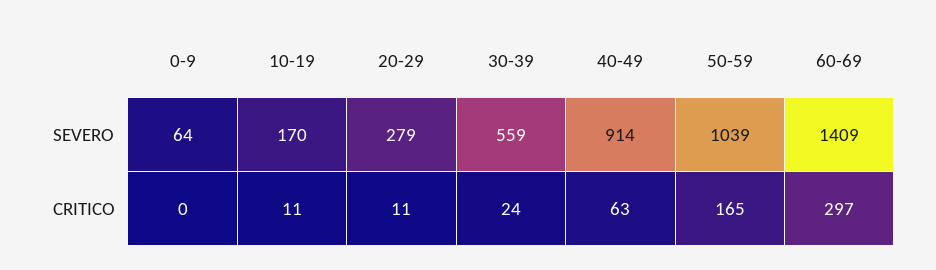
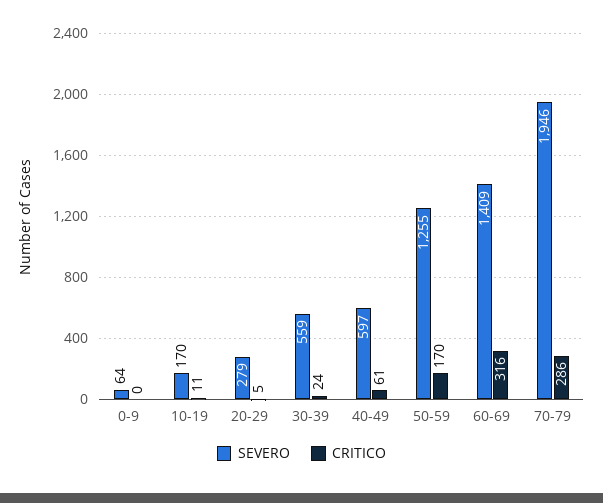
SEVERO, 40-49: 914 -> 597
SEVERO, 50-59: 1039 -> 1255
CRITICO, 20-29: 11 -> 5
CRITICO, 40-49: 63 -> 61
CRITICO, 50-59: 165 -> 170
CRITICO, 60-69: 297 -> 316
SEVERO, 70-79: none -> 1946
CRITICO, 70-79: none -> 286

